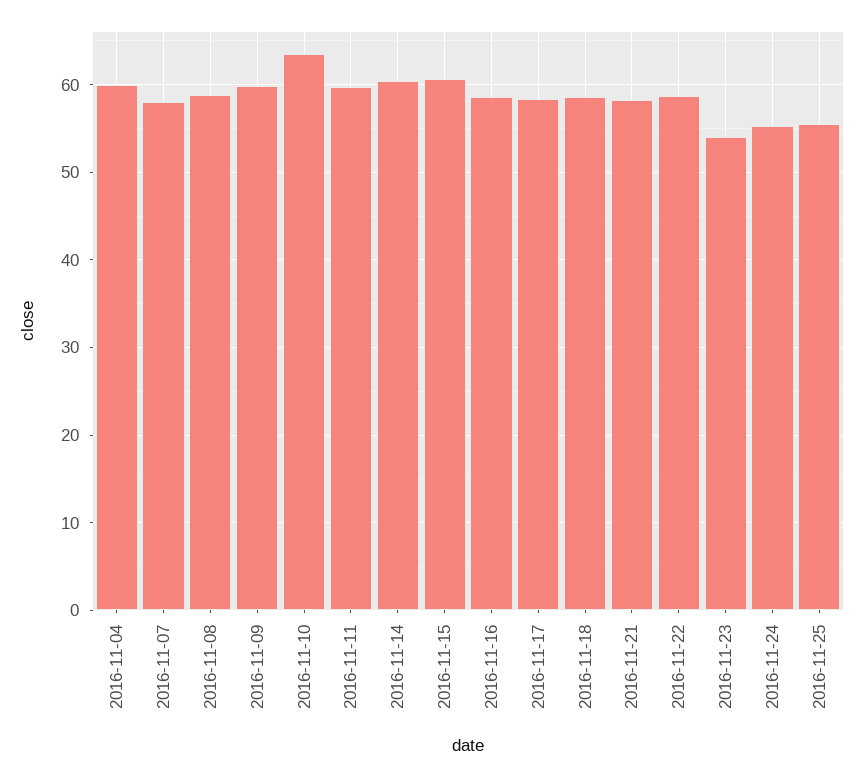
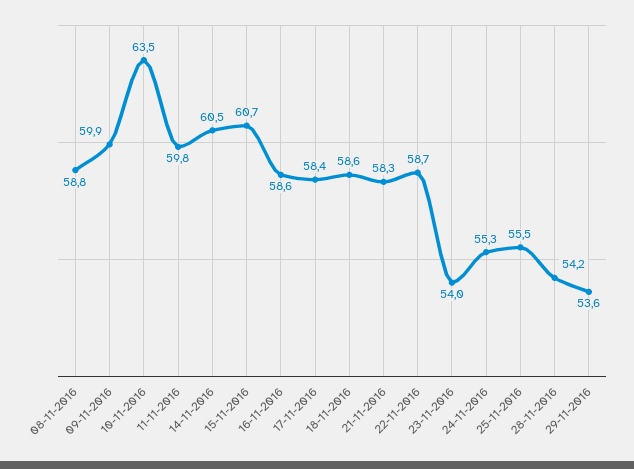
2016-11-04: 60 -> none
2016-11-07: 58 -> none
28-11-2016: none -> 54.2
29-11-2016: none -> 53.6

